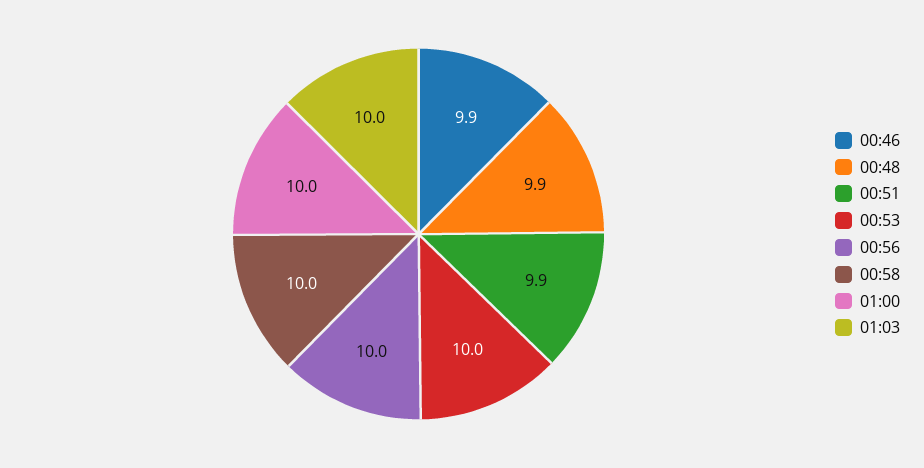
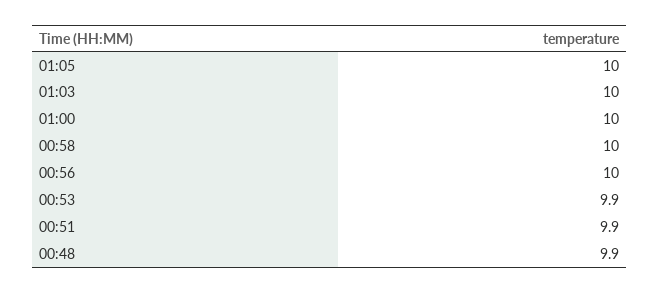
00:46: 9.9 -> none
00:53: 10 -> 9.9
01:05: none -> 10

